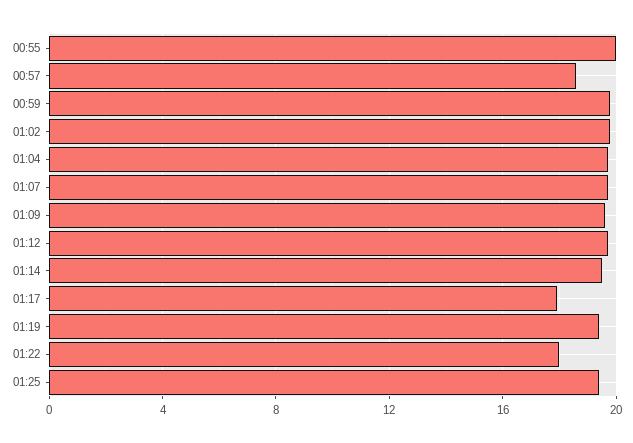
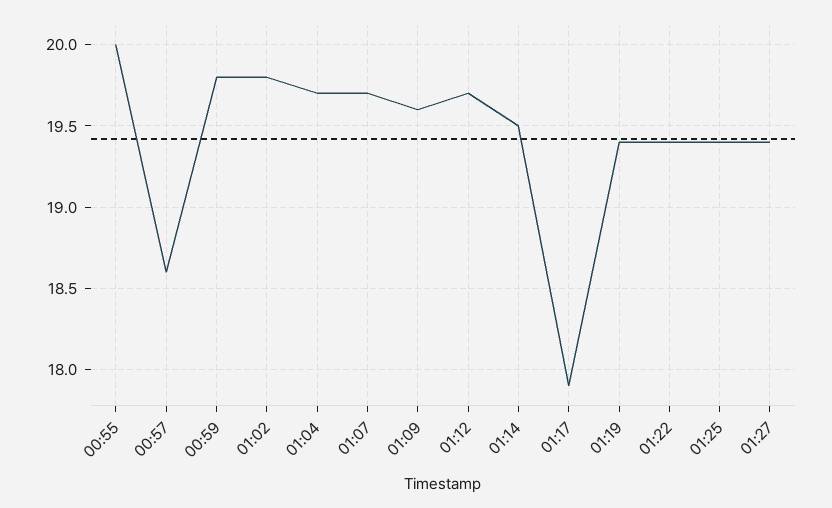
01:22: 18 -> 19.4
01:27: none -> 19.4

